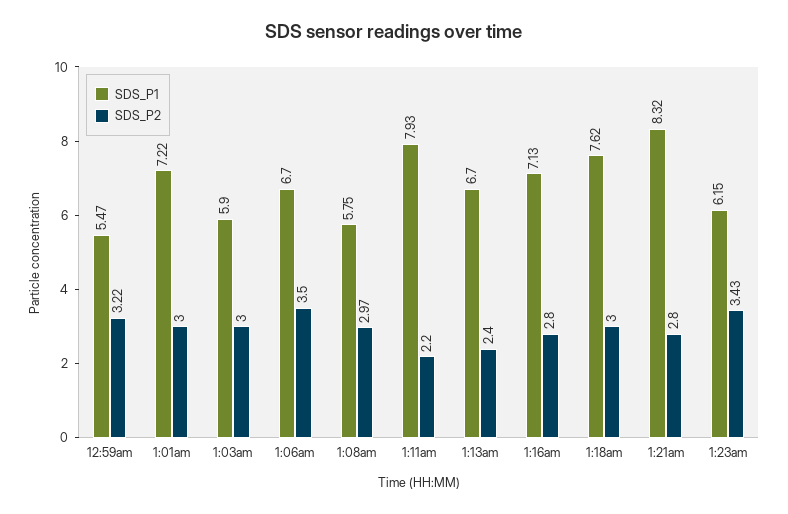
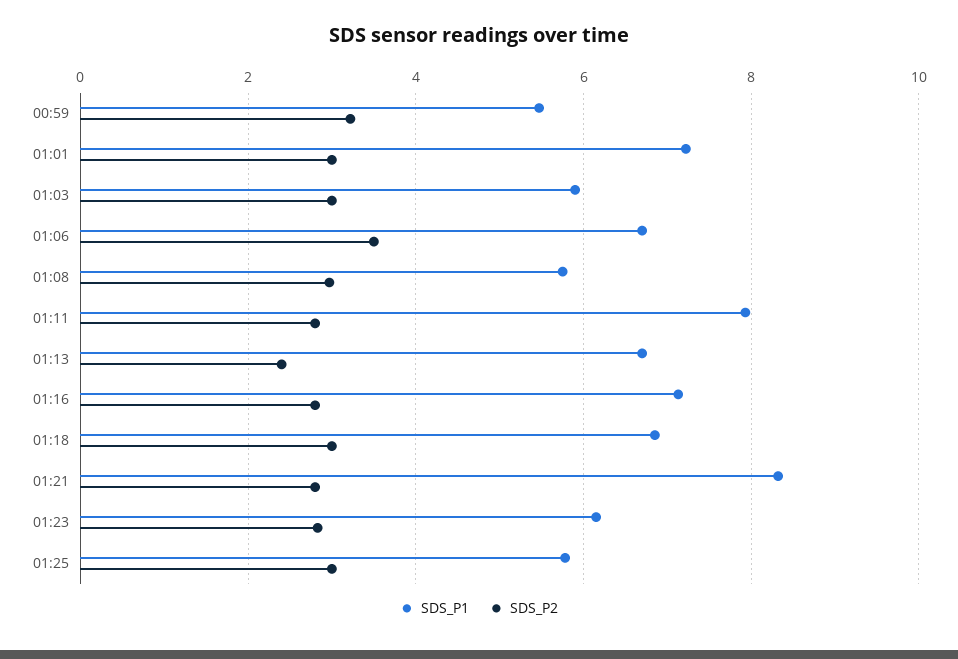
SDS_P2, 1:11am: 2.2 -> 2.8
SDS_P1, 1:18am: 7.62 -> 6.8
SDS_P2, 1:23am: 3.43 -> 2.8
SDS_P1, 01:25: none -> 5.8
SDS_P2, 01:25: none -> 3

